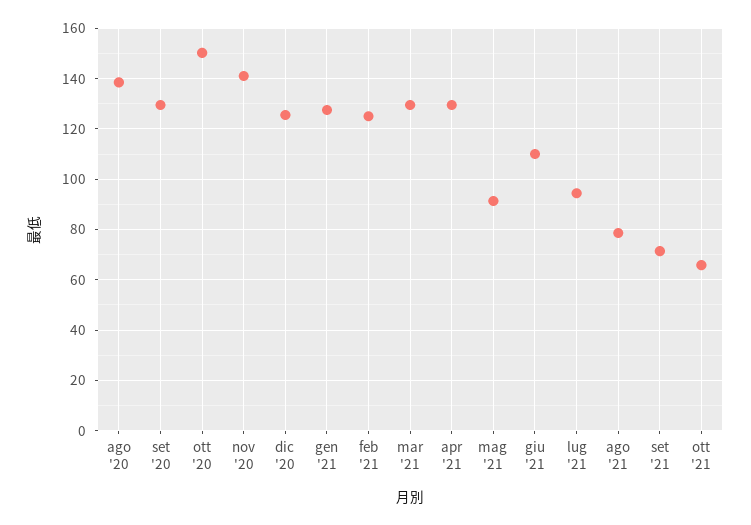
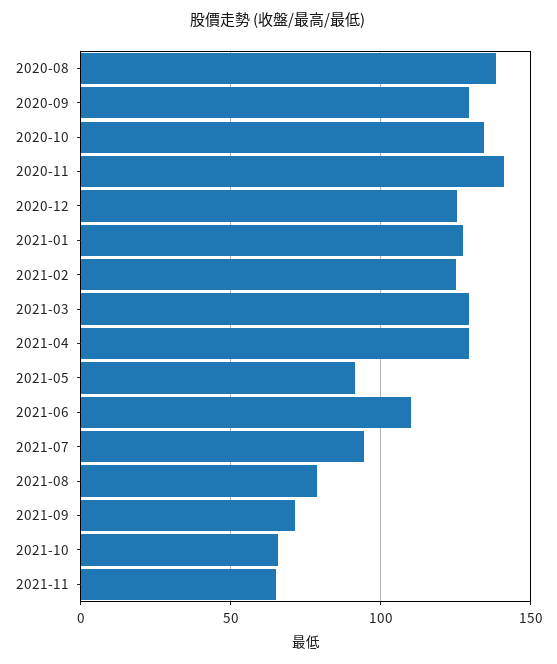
ott '20: 150 -> 135
2021-11: none -> 65

